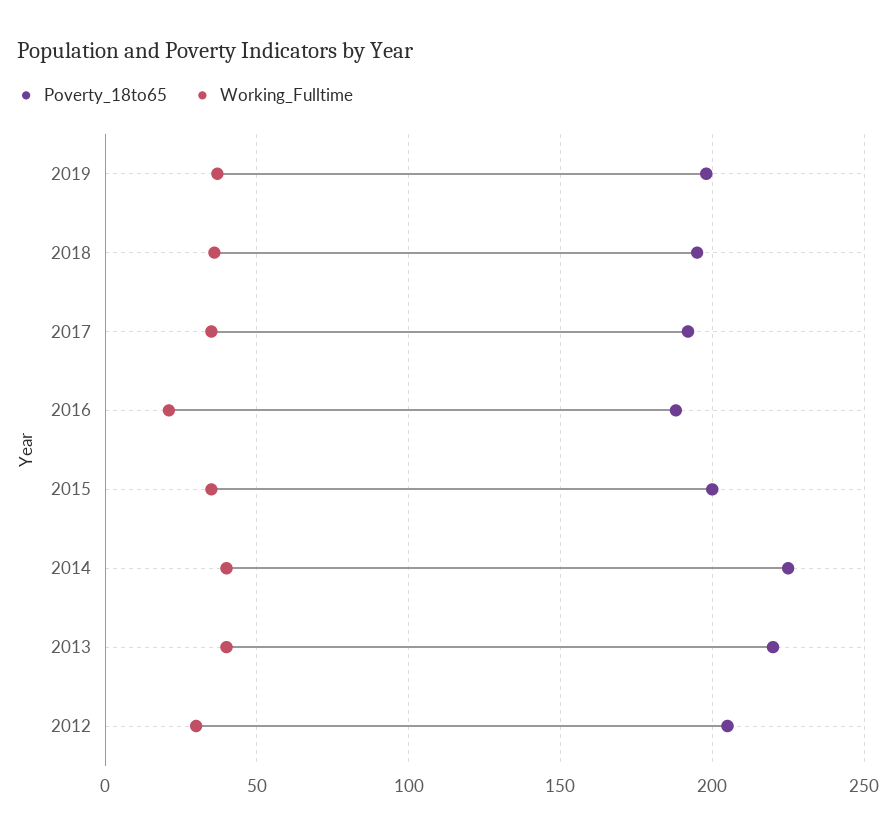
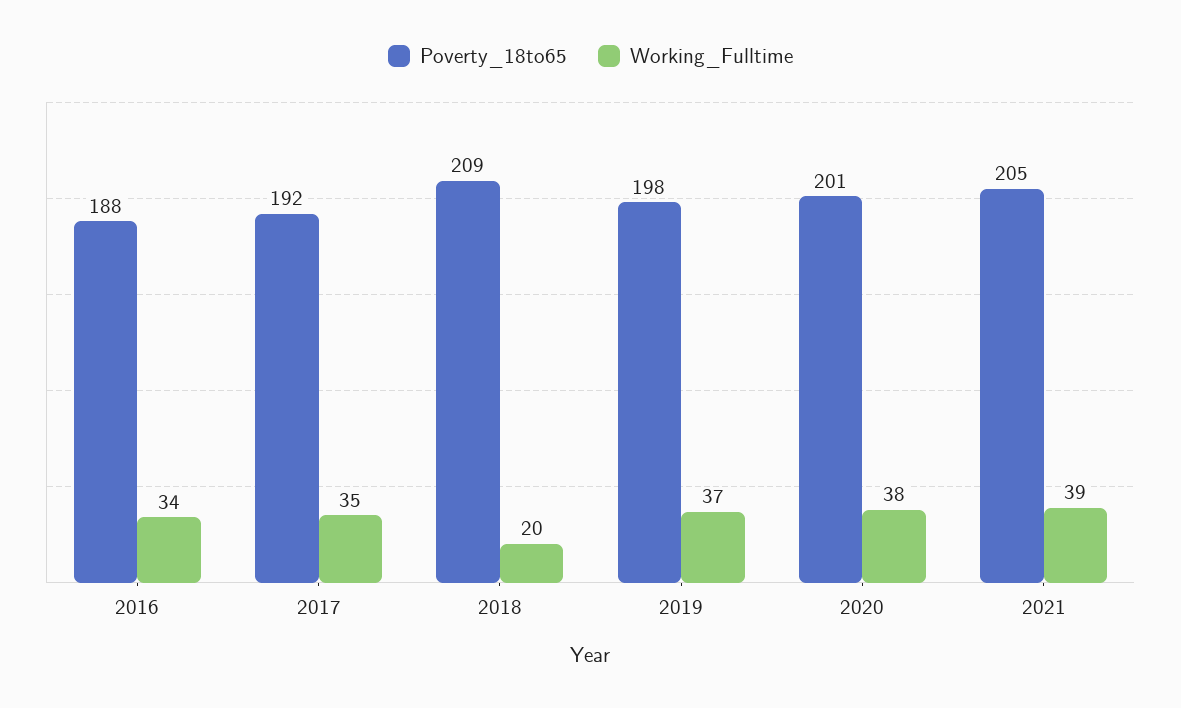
Poverty_18to65, 2018: 195 -> 209
Working_Fulltime, 2018: 35 -> 20
Working_Fulltime, 2016: 20 -> 34
Poverty_18to65, 2015: 200 -> none
Working_Fulltime, 2015: 35 -> none
Poverty_18to65, 2014: 225 -> none
Working_Fulltime, 2014: 40 -> none
Poverty_18to65, 2013: 220 -> none
Working_Fulltime, 2013: 40 -> none
Poverty_18to65, 2012: 205 -> none
Working_Fulltime, 2012: 30 -> none
Poverty_18to65, 2020: none -> 201
Working_Fulltime, 2020: none -> 38
Poverty_18to65, 2021: none -> 205
Working_Fulltime, 2021: none -> 39

